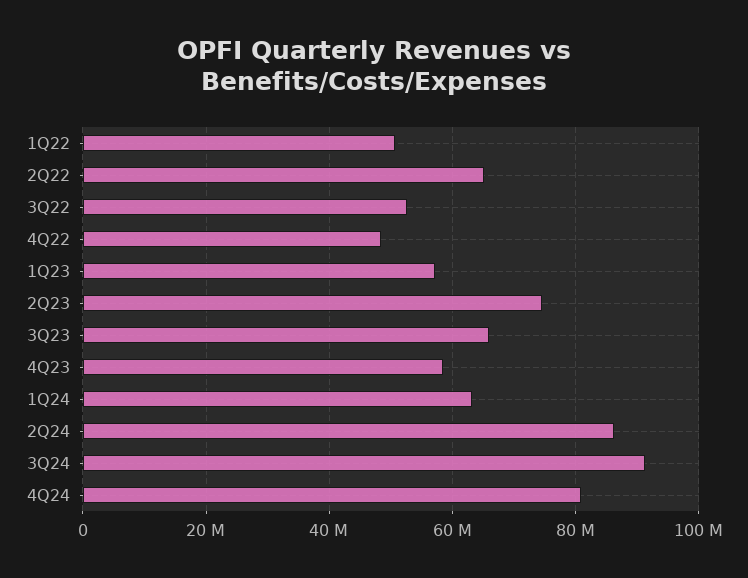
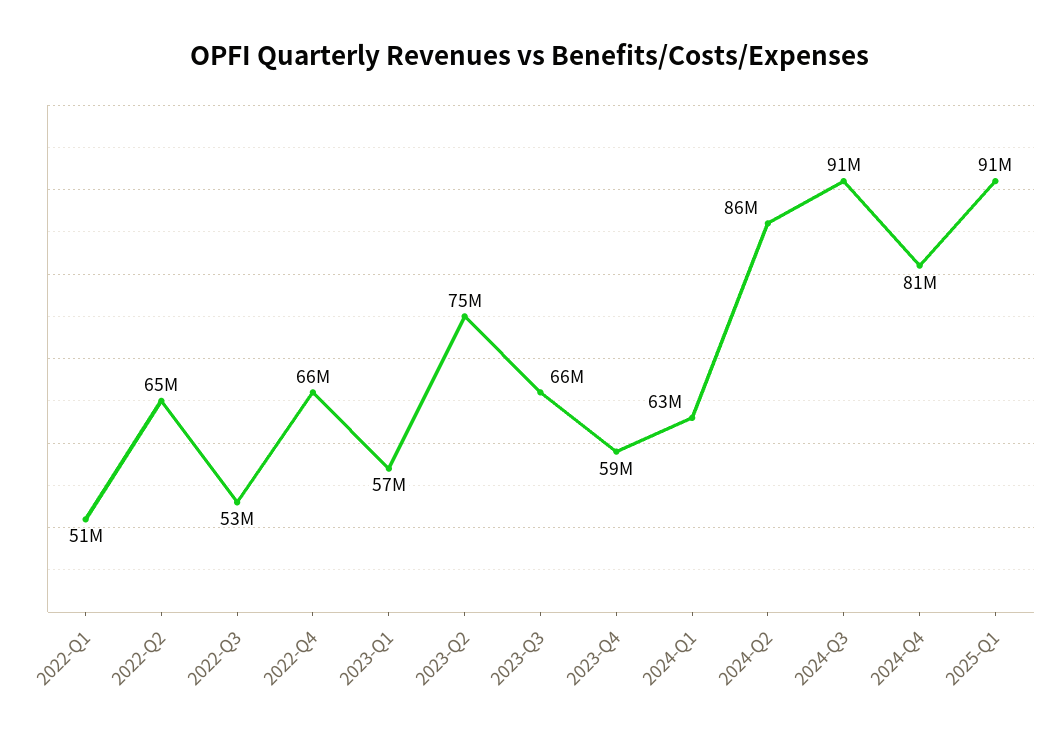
4Q22: 48000000 -> 66000000
2025-Q1: none -> 91000000

